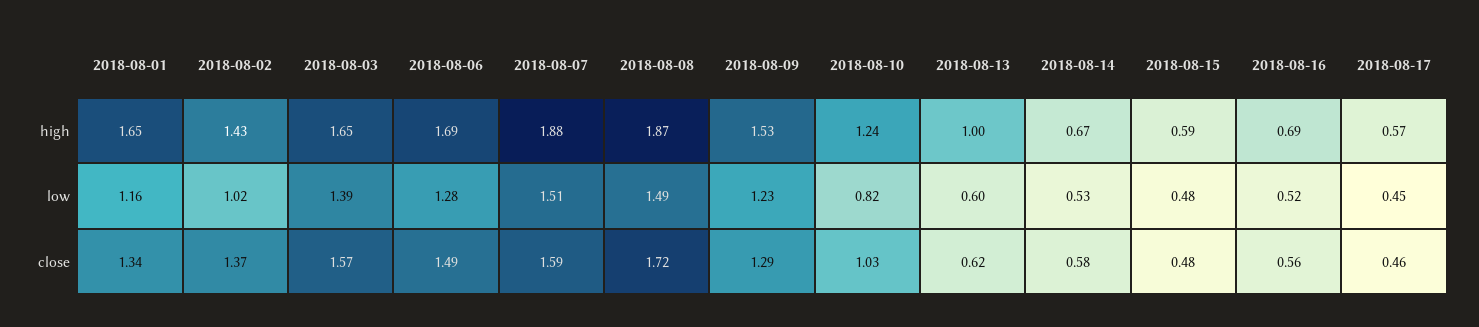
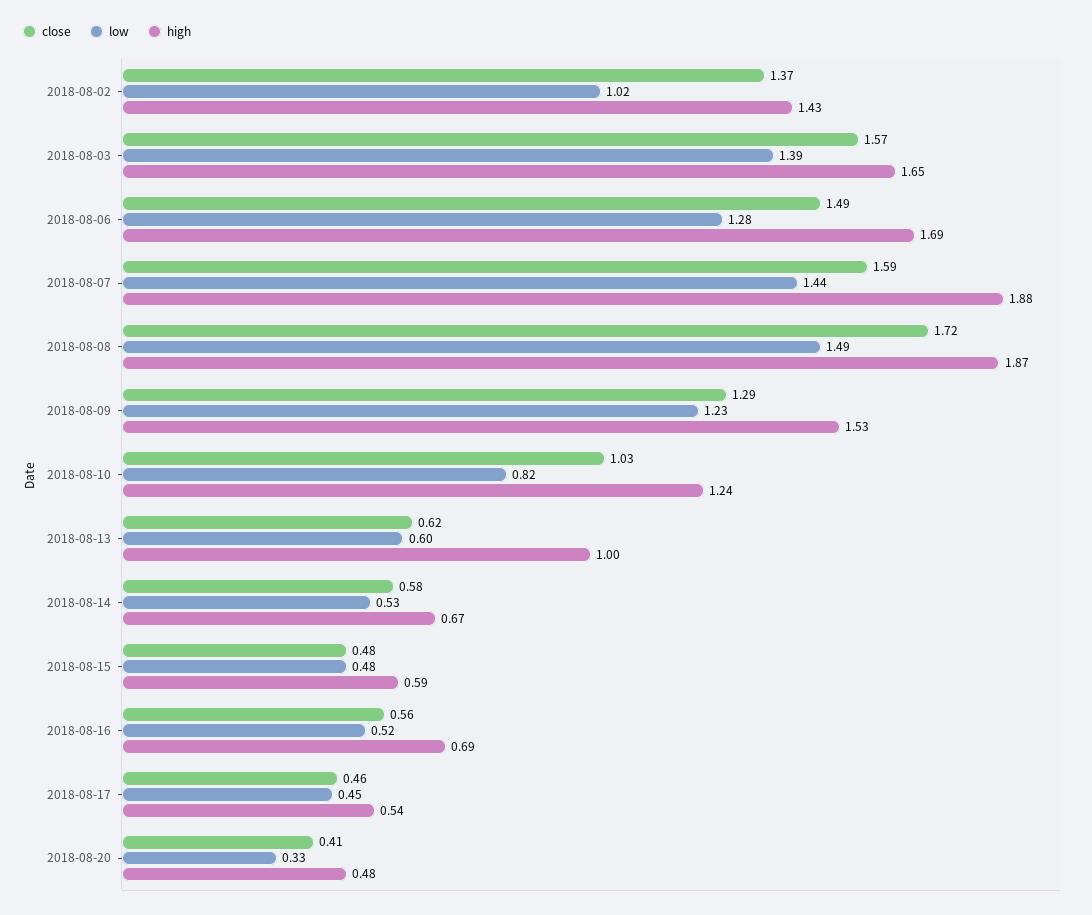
high, 2018-08-01: 1.65 -> none
high, 2018-08-17: 0.57 -> 0.54
low, 2018-08-01: 1.16 -> none
low, 2018-08-07: 1.51 -> 1.44
close, 2018-08-01: 1.34 -> none
close, 2018-08-20: none -> 0.41
low, 2018-08-20: none -> 0.33
high, 2018-08-20: none -> 0.48

